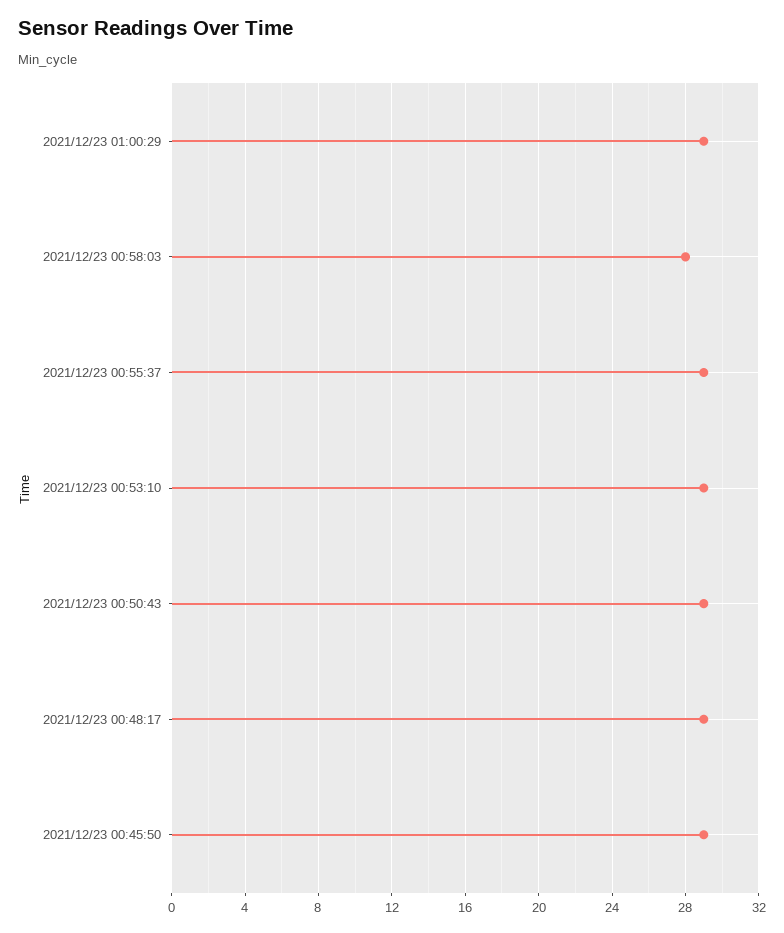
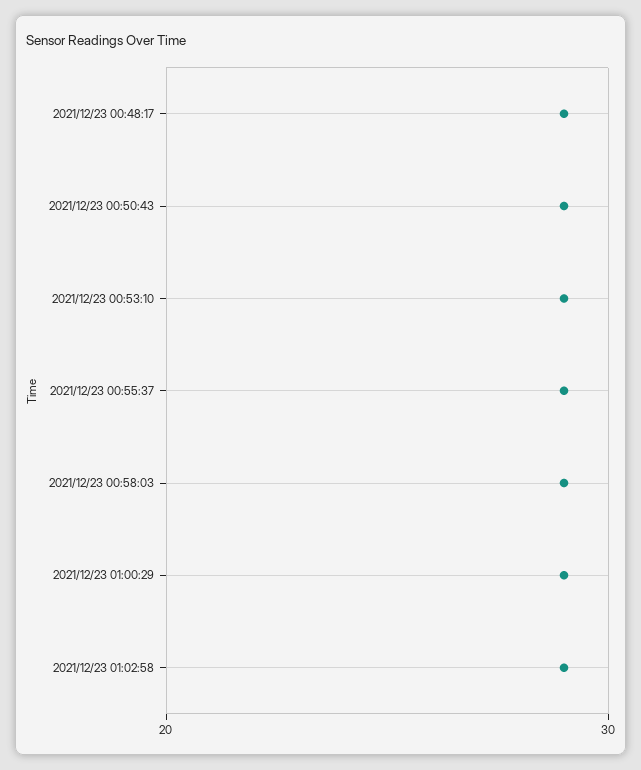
2021/12/23 00:58:03: 28 -> 29
2021/12/23 00:45:50: 29 -> none
2021/12/23 01:02:58: none -> 29

